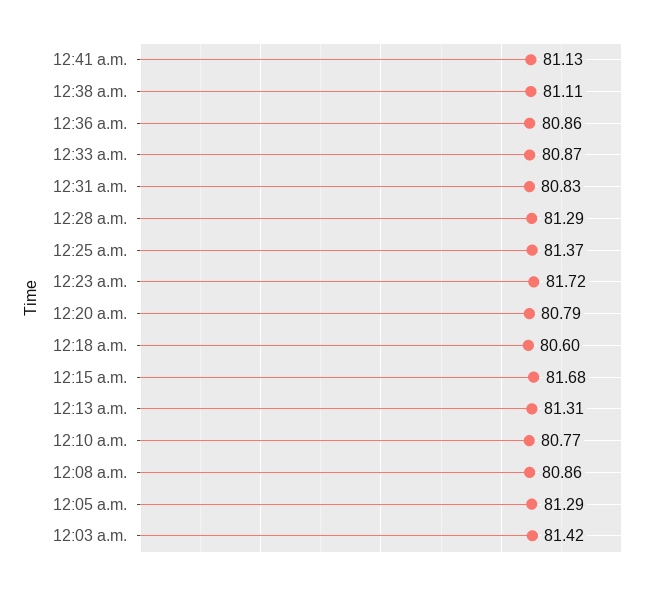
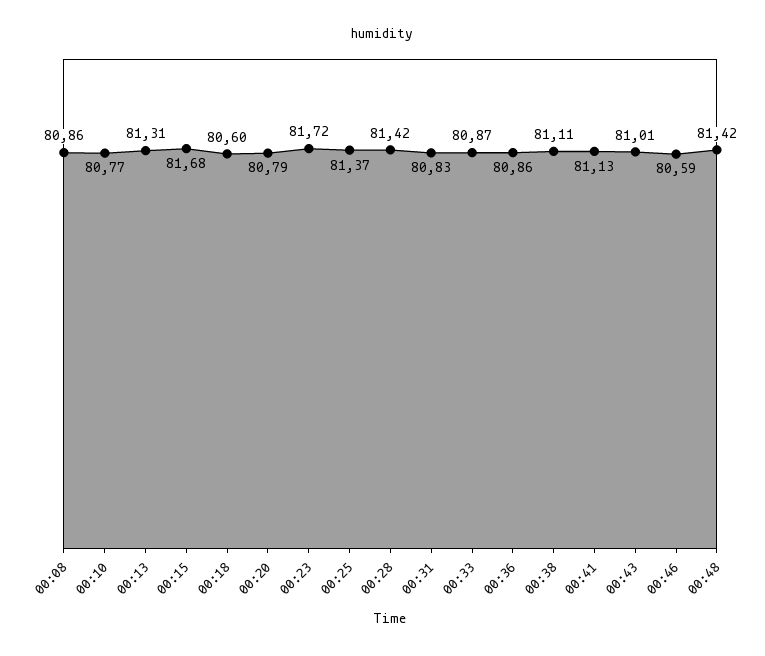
12:28 a.m.: 81.29 -> 81.42
12:05 a.m.: 81.29 -> none
12:03 a.m.: 81.42 -> none
00:43: none -> 81.01
00:46: none -> 80.59
00:48: none -> 81.42

